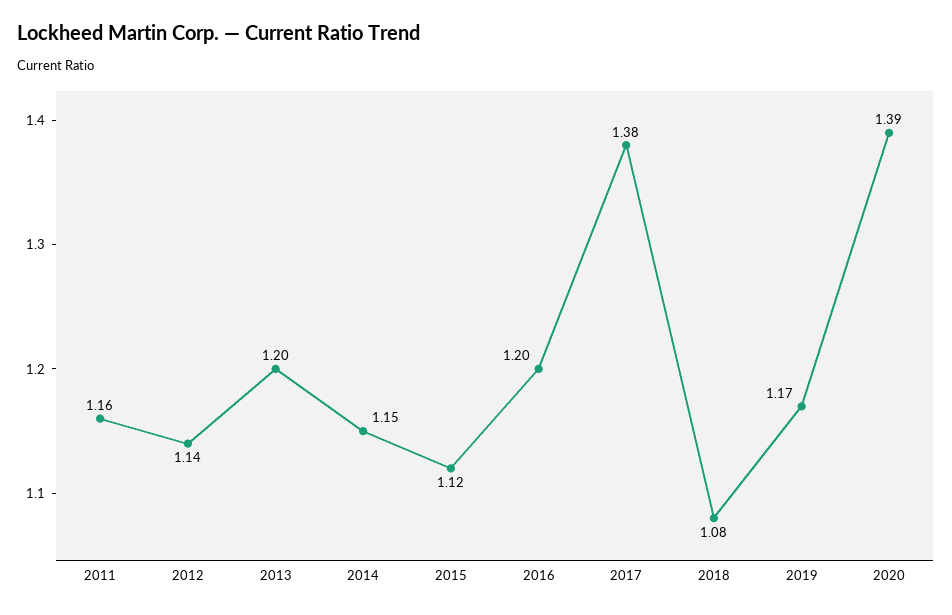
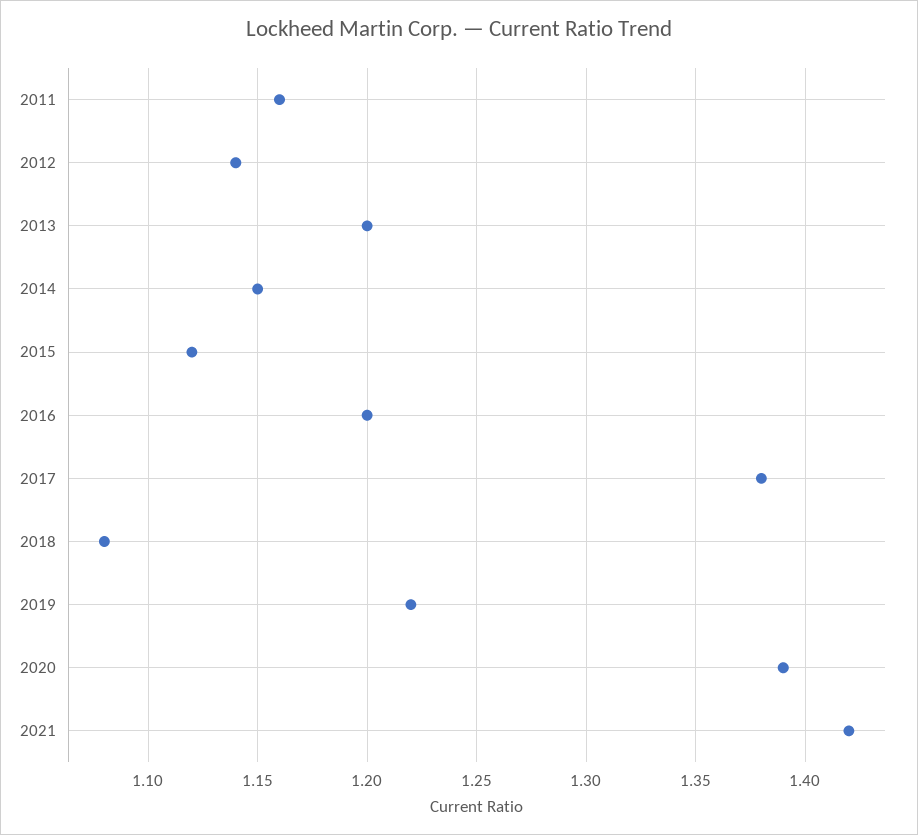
2019: 1.17 -> 1.22
2021: none -> 1.42

